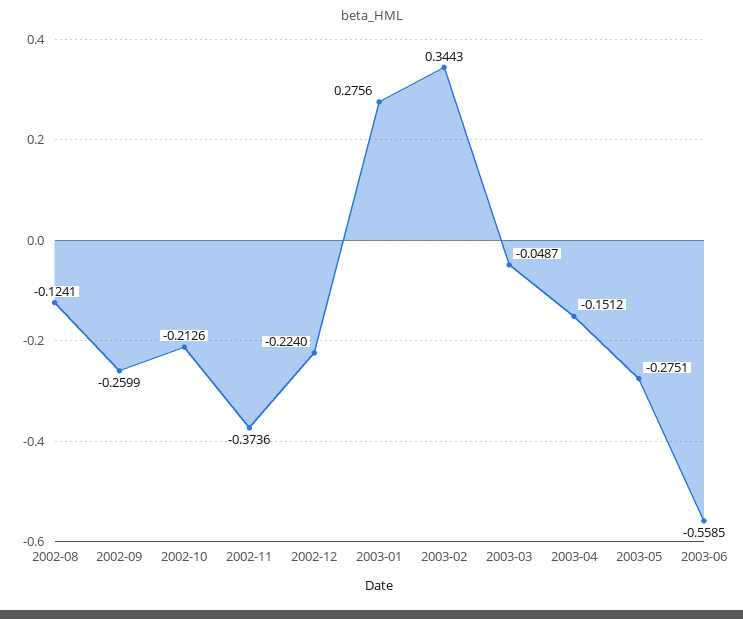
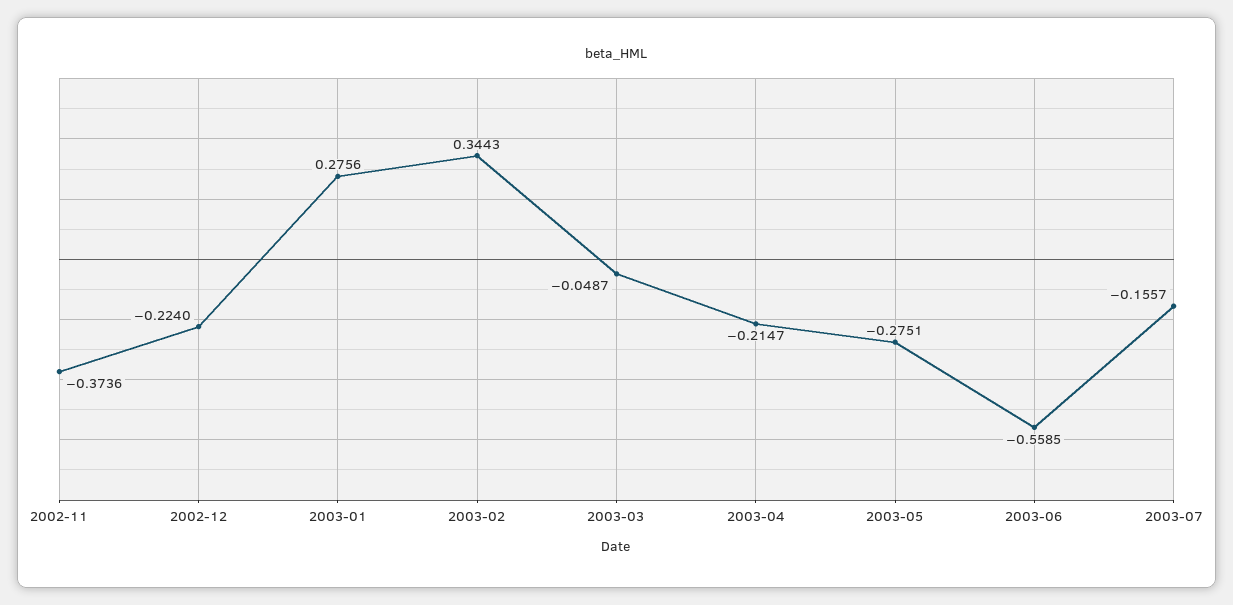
2002-08: -0.1241 -> none
2002-09: -0.2599 -> none
2002-10: -0.2126 -> none
2003-04: -0.1512 -> -0.2147
2003-07: none -> -0.1557

